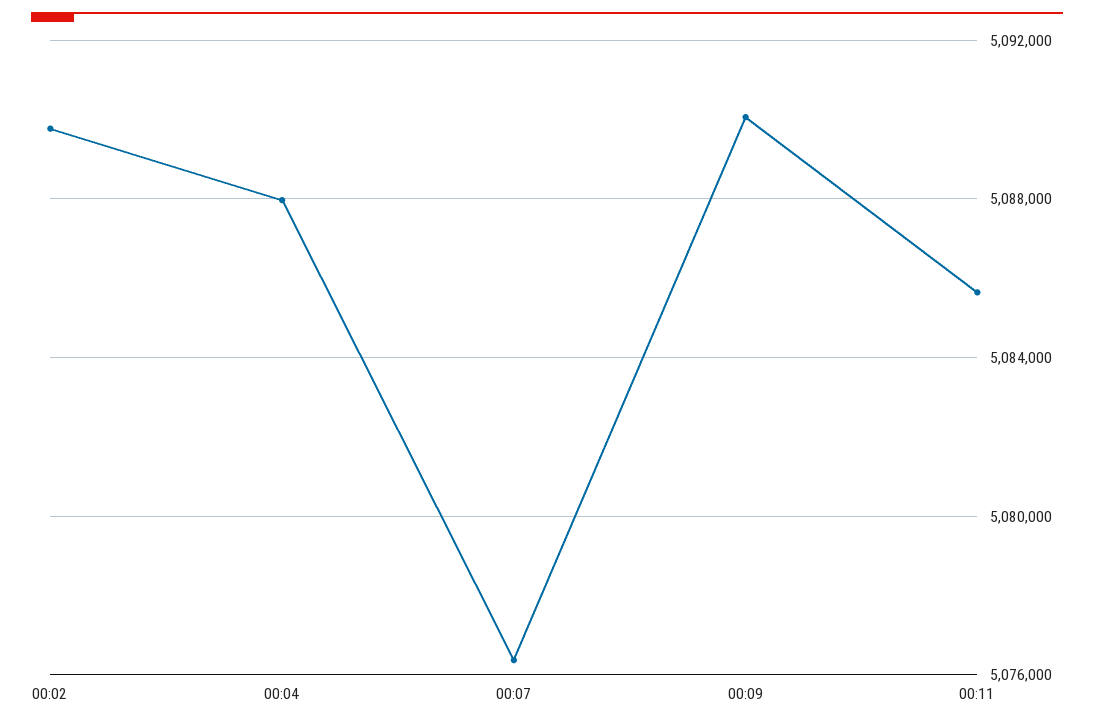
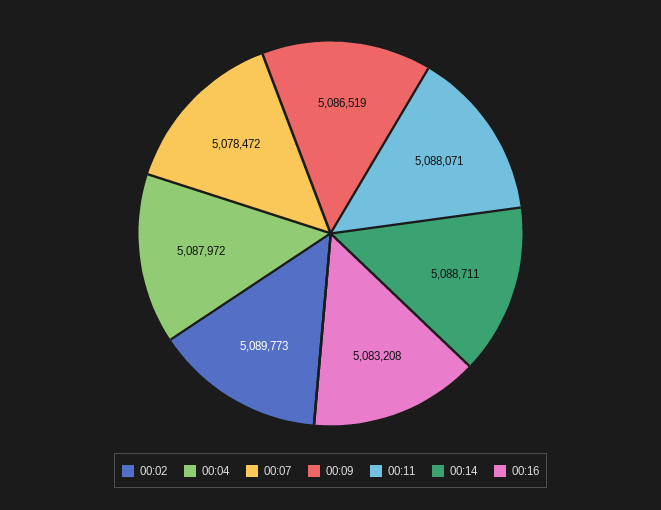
00:07: 5076500 -> 5078472
00:09: 5090000 -> 5086519
00:11: 5085500 -> 5088071
00:14: none -> 5088711
00:16: none -> 5083208

